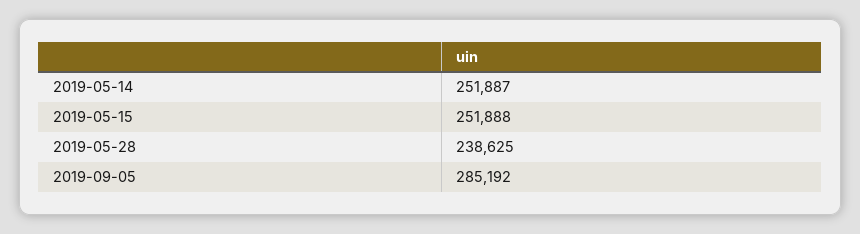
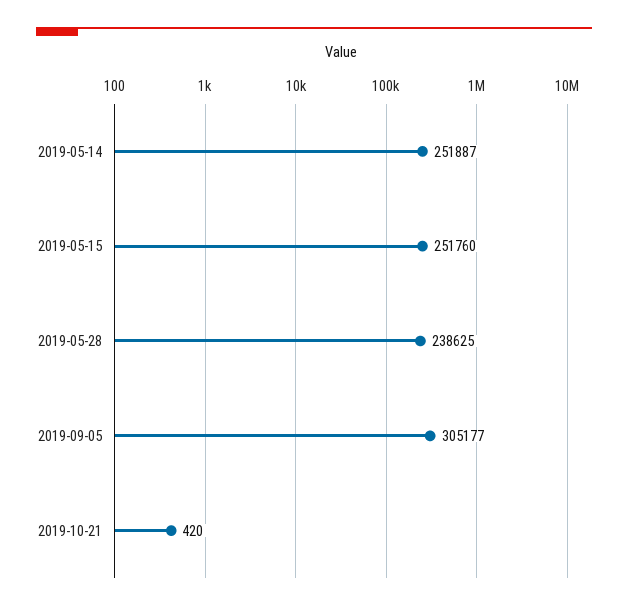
2019-05-15: 251888 -> 251760
2019-09-05: 285192 -> 305177
2019-10-21: none -> 420

